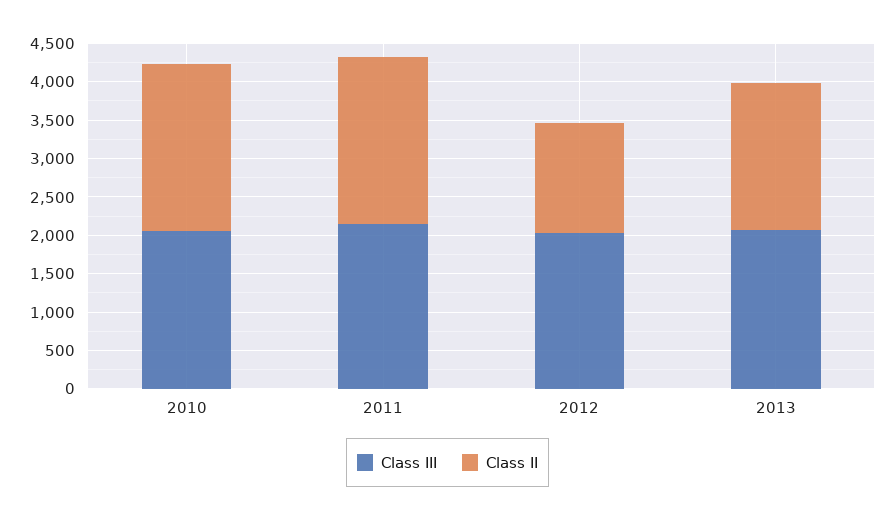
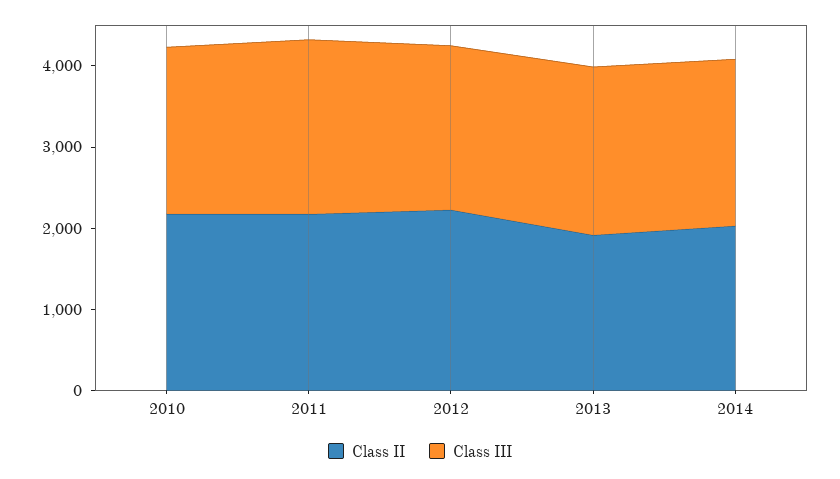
Class II, 2012: 1500 -> 2200
Class II, 2014: none -> 2000
Class III, 2014: none -> 2000

